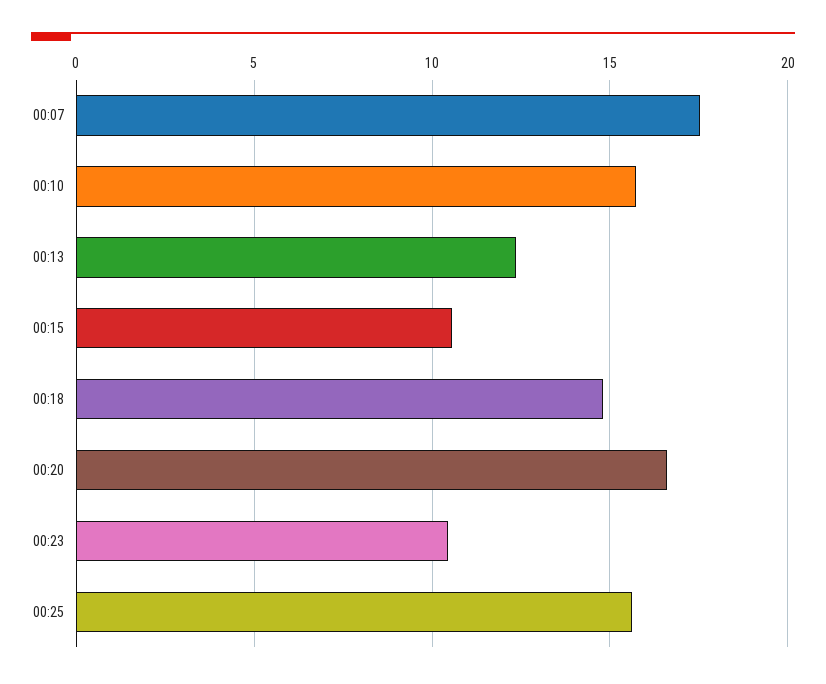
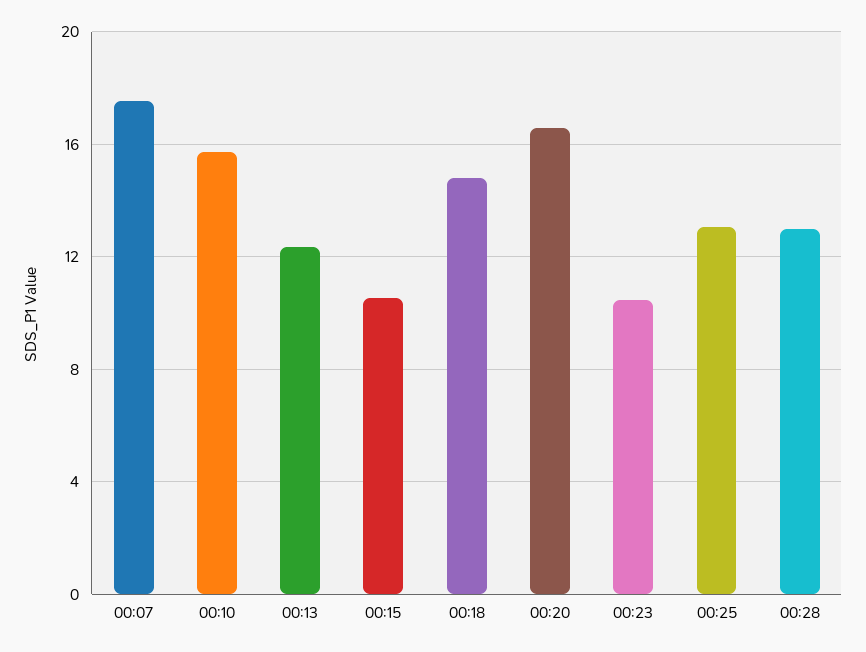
00:25: 15.5 -> 13
00:28: none -> 13

